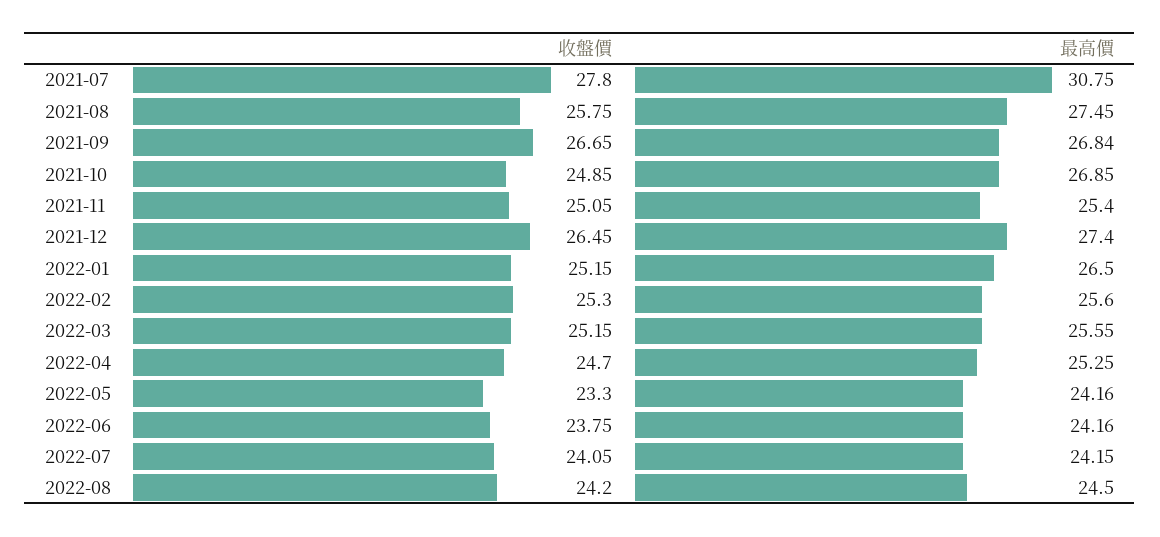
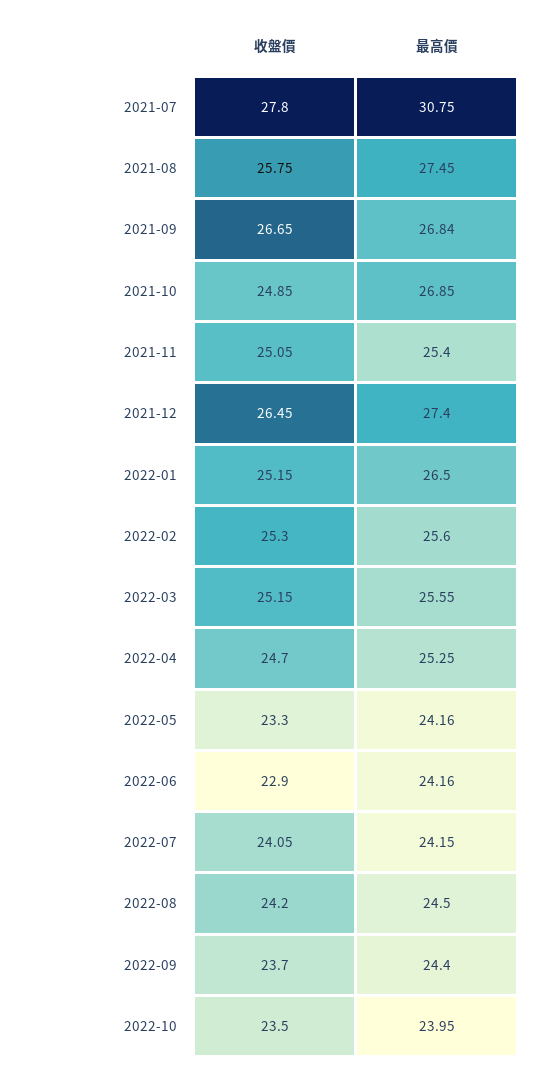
收盤價, 2022-06: 23.75 -> 22.9
收盤價, 2022-09: none -> 23.7
最高價, 2022-09: none -> 24.4
收盤價, 2022-10: none -> 23.5
最高價, 2022-10: none -> 23.95

